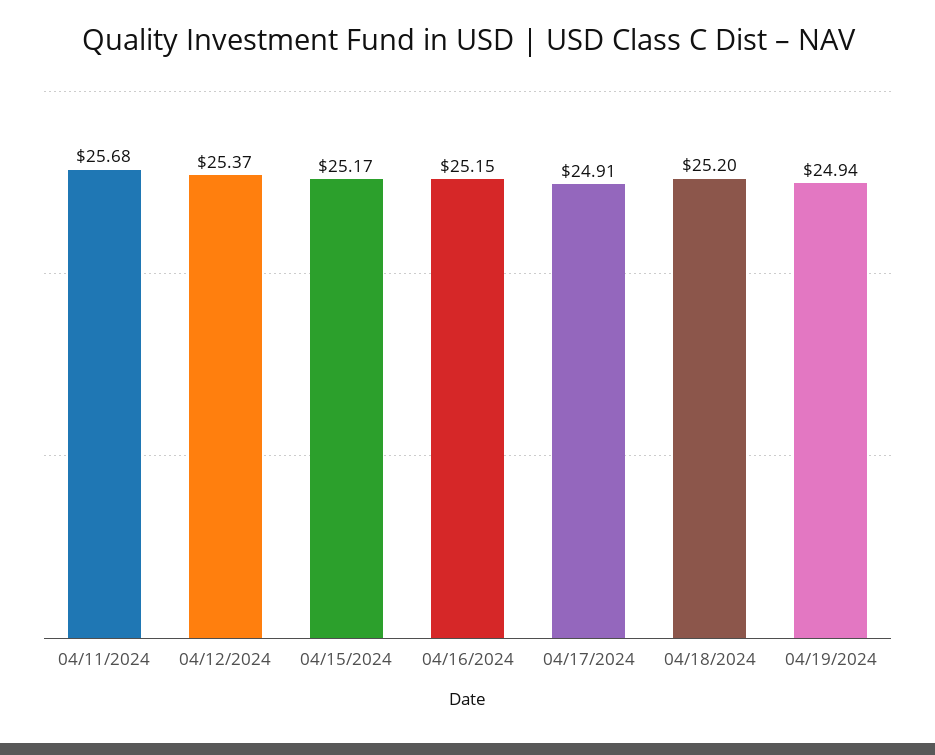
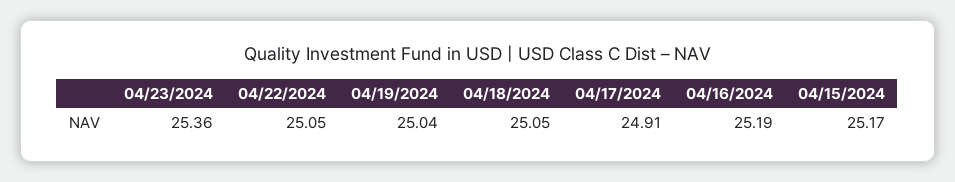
04/11/2024: 25.68 -> none
04/12/2024: 25.37 -> none
04/16/2024: 25.15 -> 25.19
04/18/2024: 25.2 -> 25.05
04/19/2024: 24.94 -> 25.04
04/23/2024: none -> 25.36
04/22/2024: none -> 25.05

